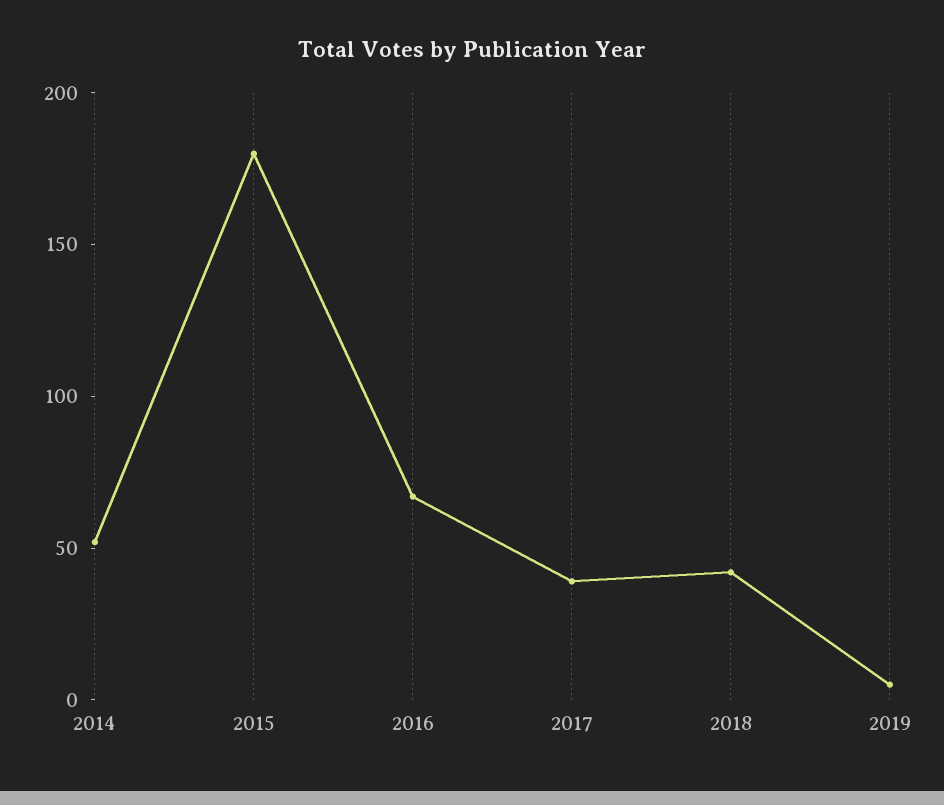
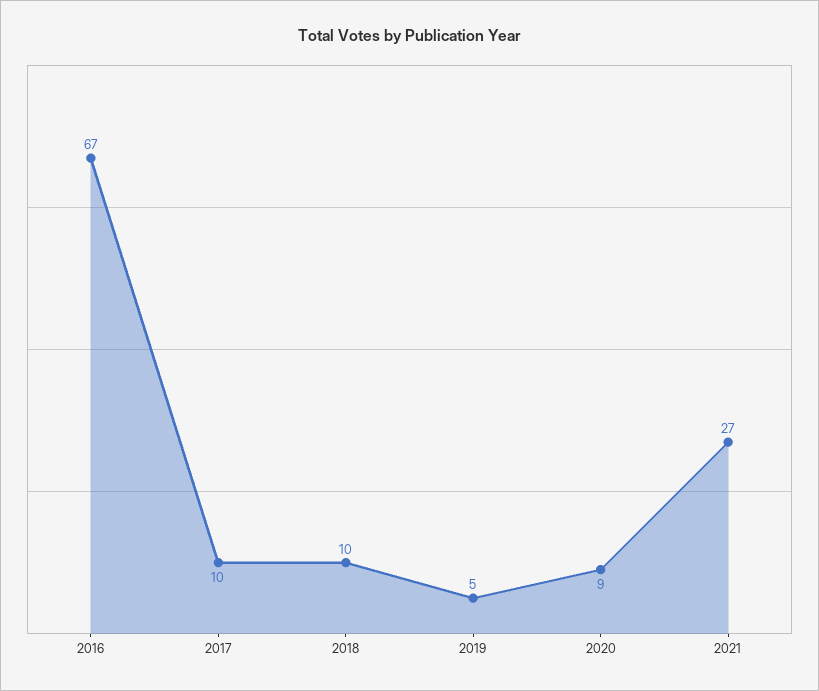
2014: 50 -> none
2015: 180 -> none
2017: 40 -> 10
2018: 40 -> 10
2020: none -> 9
2021: none -> 27

